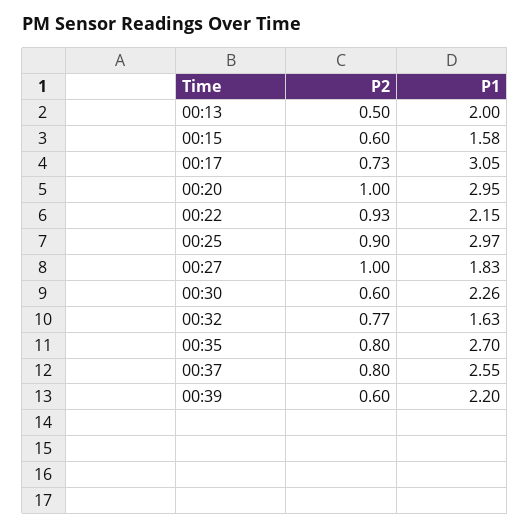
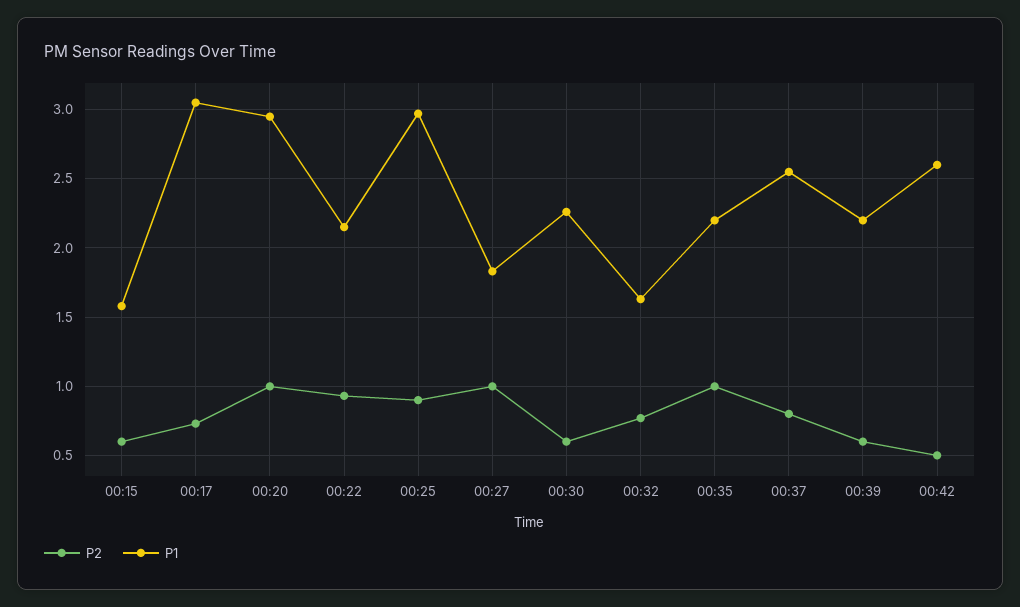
P2, 00:13: 0.5 -> none
P1, 00:13: 2 -> none
P2, 00:35: 0.8 -> 1
P1, 00:35: 2.7 -> 2.2
P2, 00:42: none -> 0.5
P1, 00:42: none -> 2.6

